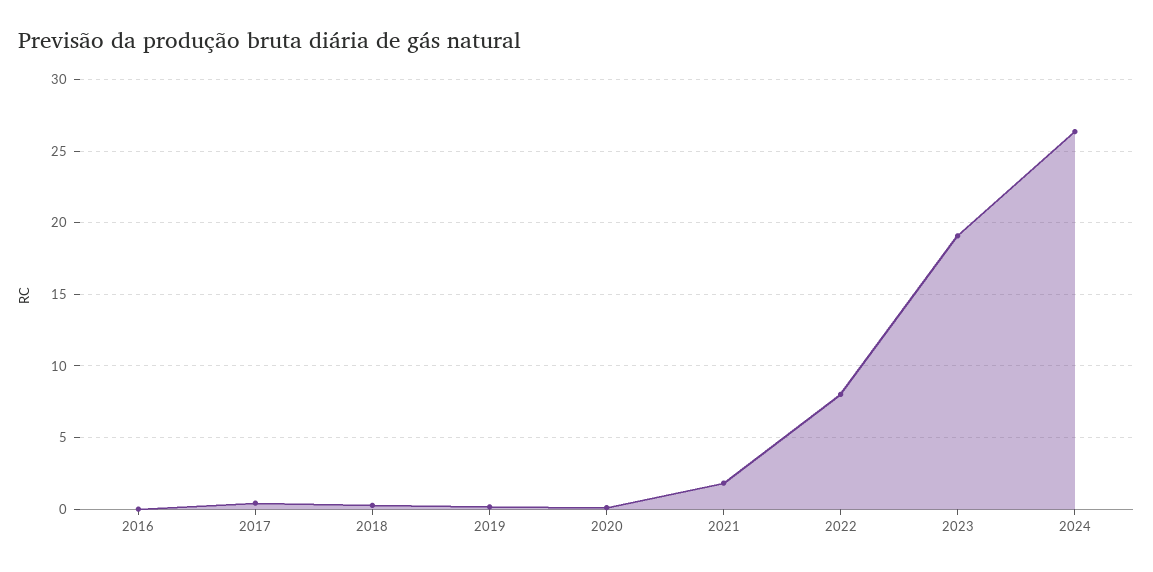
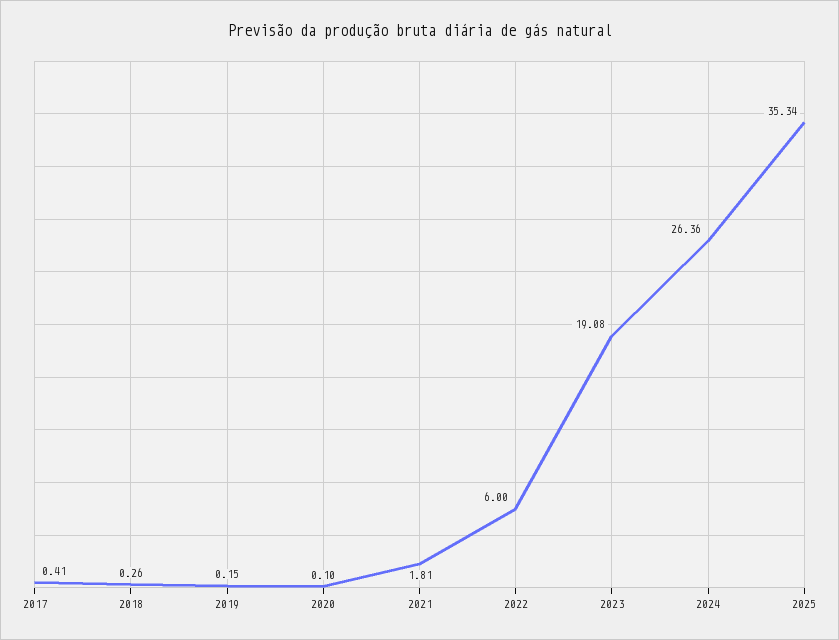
2016: 0 -> none
2022: 8 -> 6
2025: none -> 35.34

